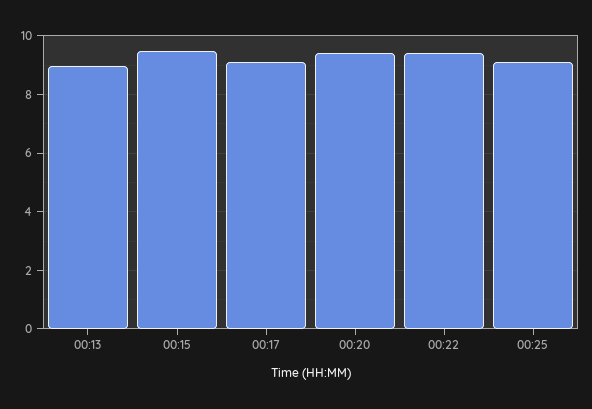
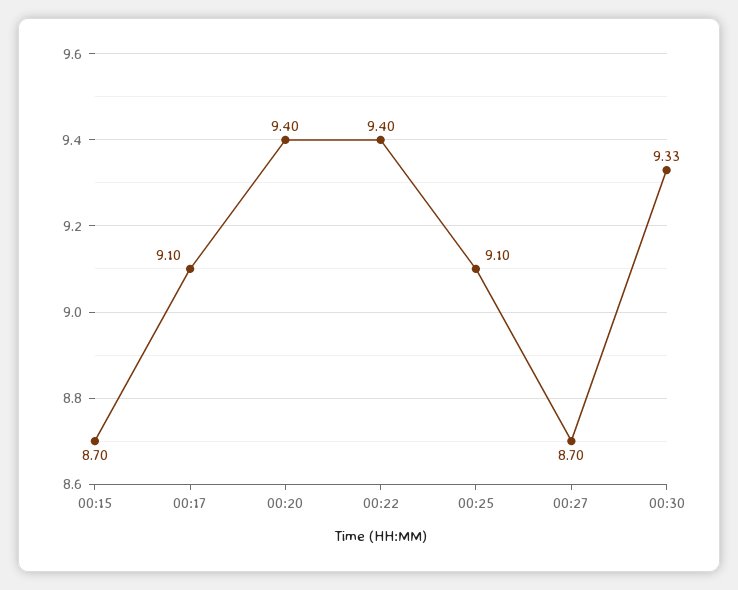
00:13: 9 -> none
00:15: 9.5 -> 8.7
00:27: none -> 8.7
00:30: none -> 9.33

